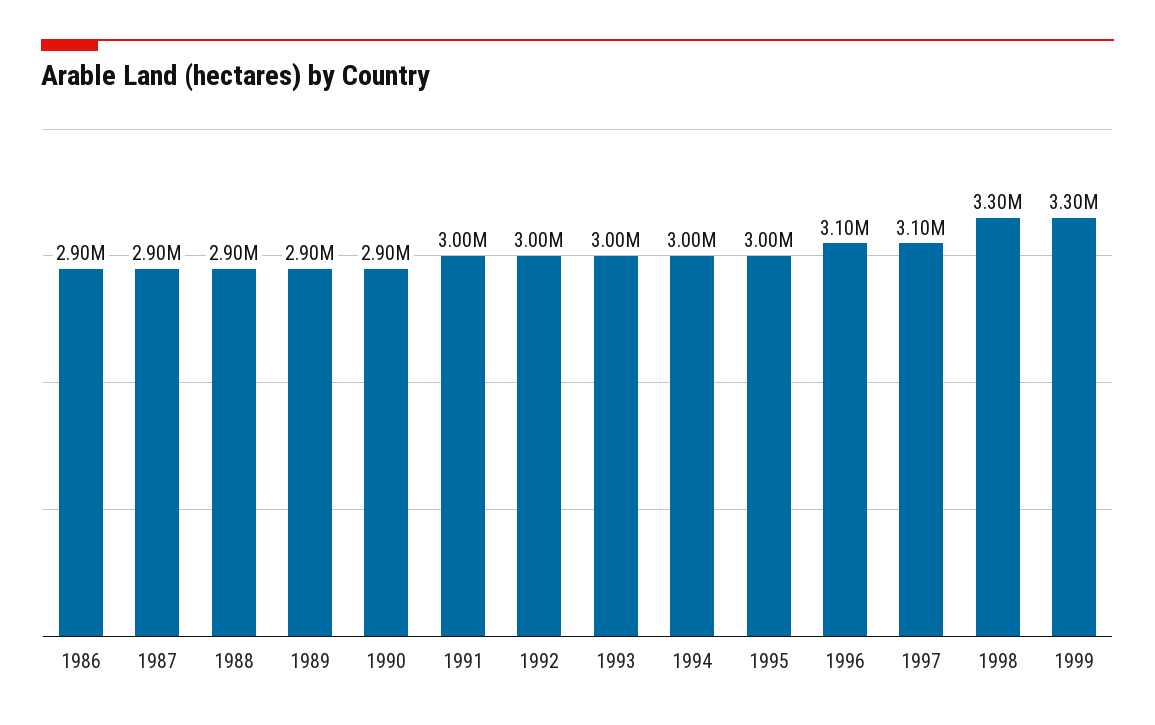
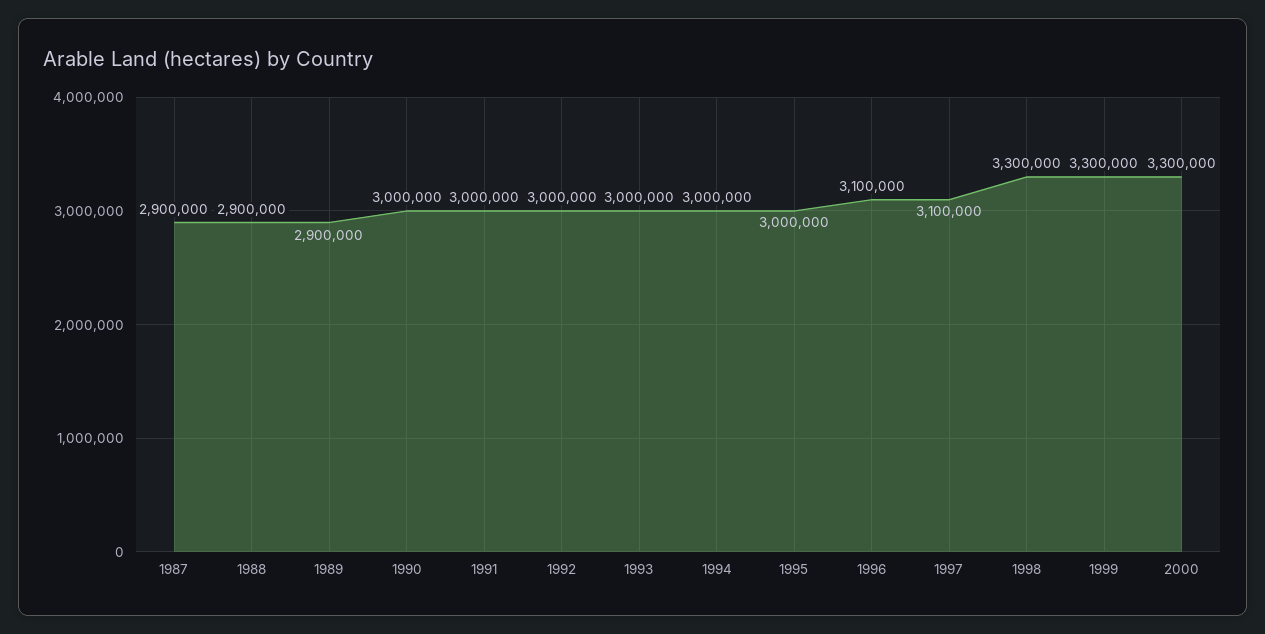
1986: 2900000 -> none
1990: 2900000 -> 3000000
2000: none -> 3300000

